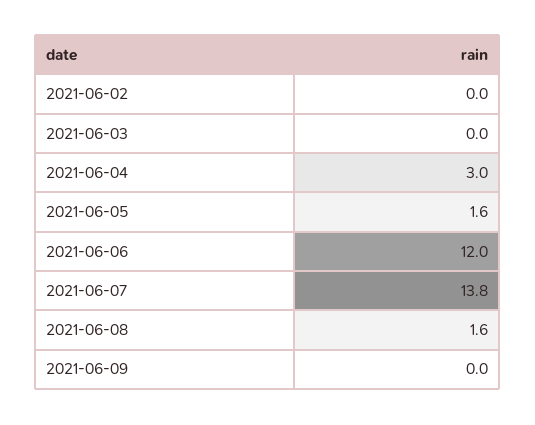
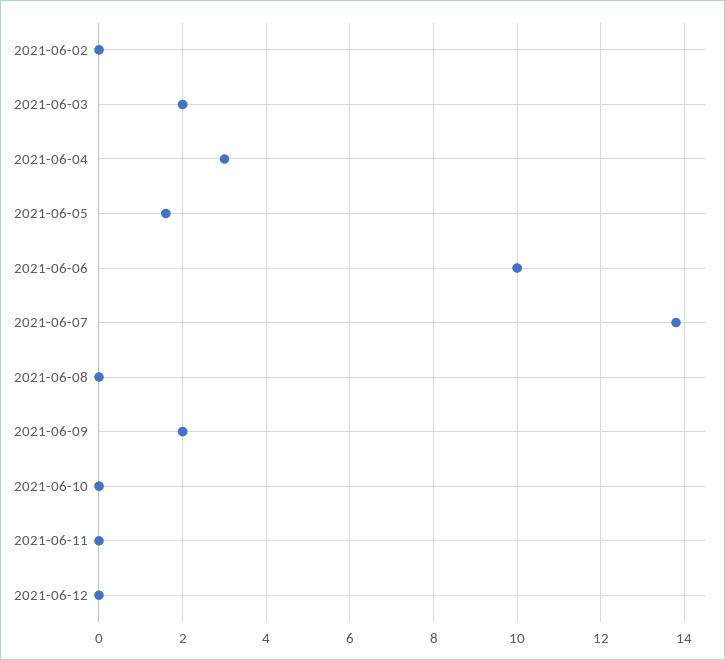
2021-06-03: 0 -> 2
2021-06-06: 12 -> 10
2021-06-08: 1.6 -> 0
2021-06-09: 0 -> 2
2021-06-10: none -> 0
2021-06-11: none -> 0
2021-06-12: none -> 0

